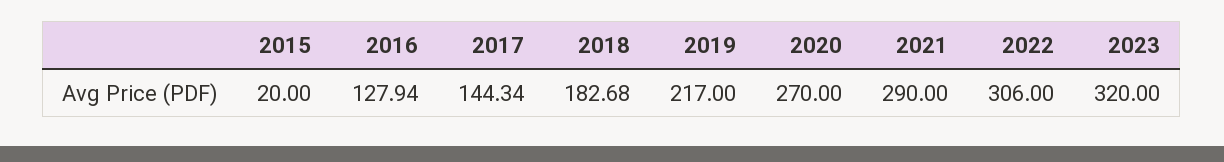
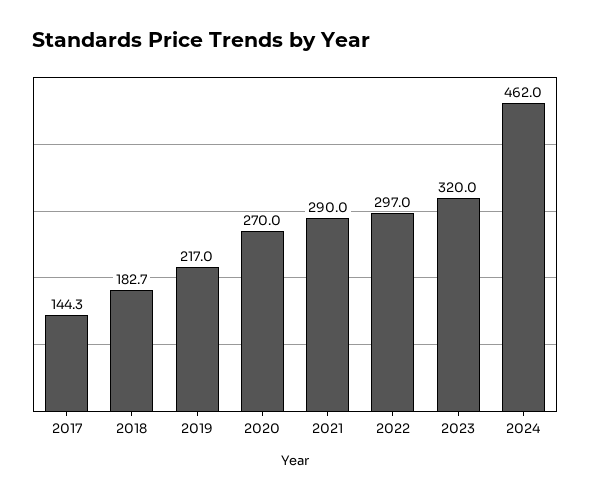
2015: 20 -> none
2016: 127.94 -> none
2022: 306 -> 297
2024: none -> 462

